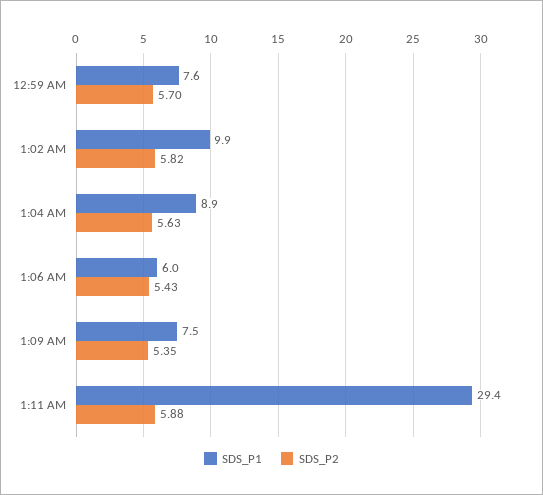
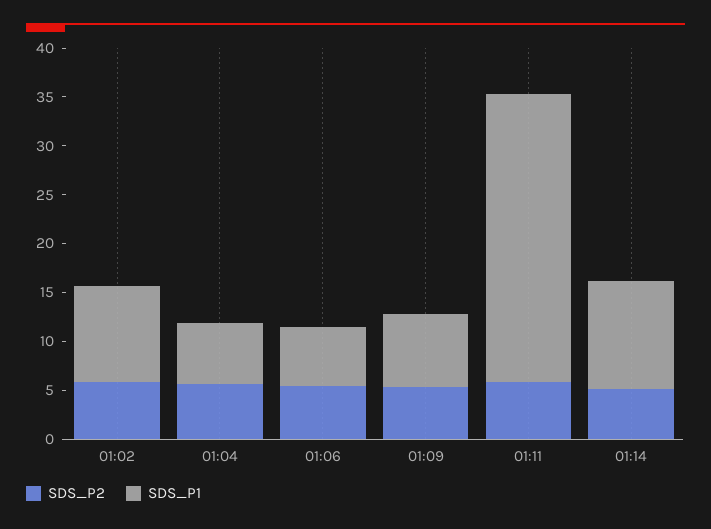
SDS_P1, 12:59 AM: 7.6 -> none
SDS_P2, 12:59 AM: 5.7 -> none
SDS_P1, 1:04 AM: 8.9 -> 6
SDS_P2, 01:14: none -> 5
SDS_P1, 01:14: none -> 11

